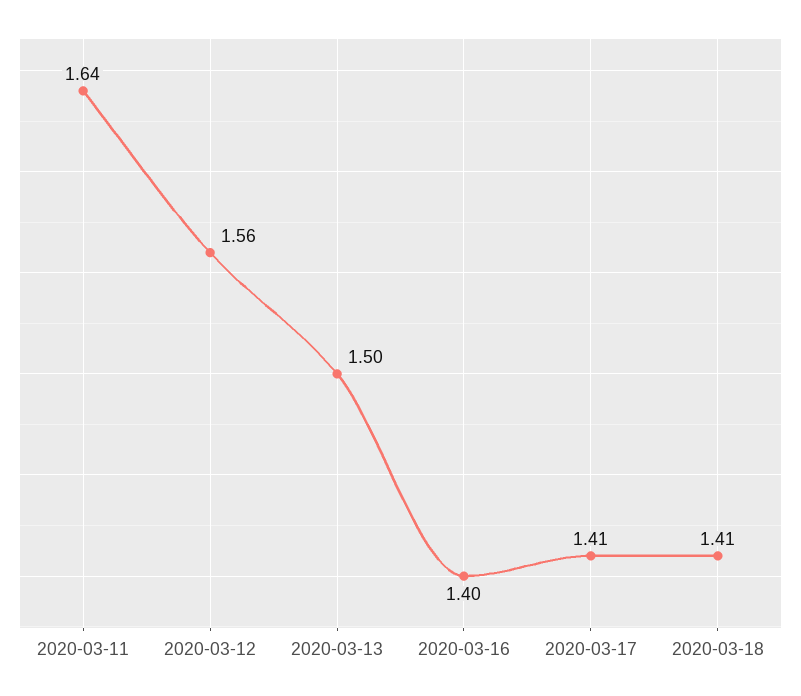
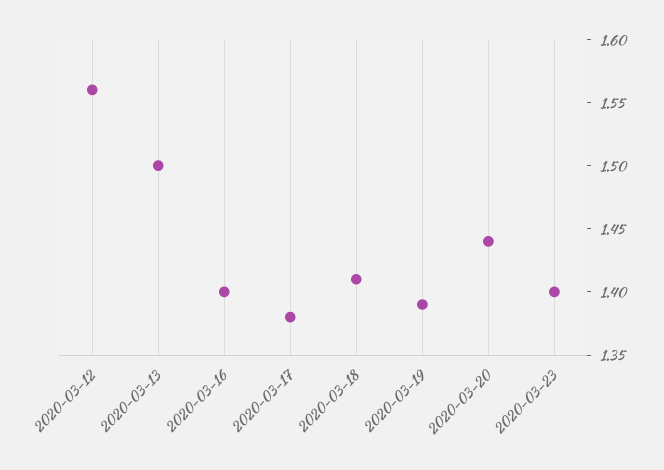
2020-03-11: 1.64 -> none
2020-03-17: 1.41 -> 1.38
2020-03-19: none -> 1.39
2020-03-20: none -> 1.44
2020-03-23: none -> 1.4

